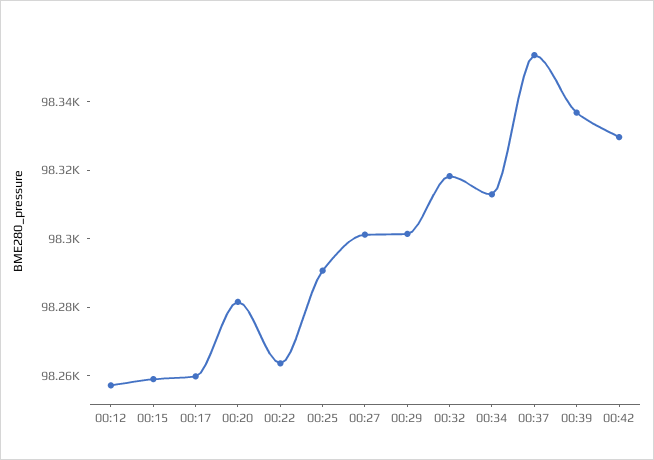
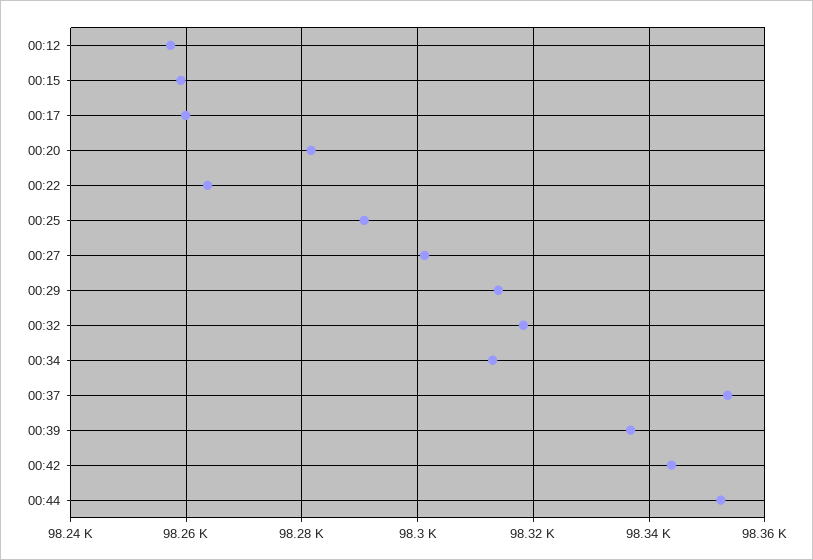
00:29: 98300 -> 98314
00:42: 98330 -> 98344
00:44: none -> 98352

